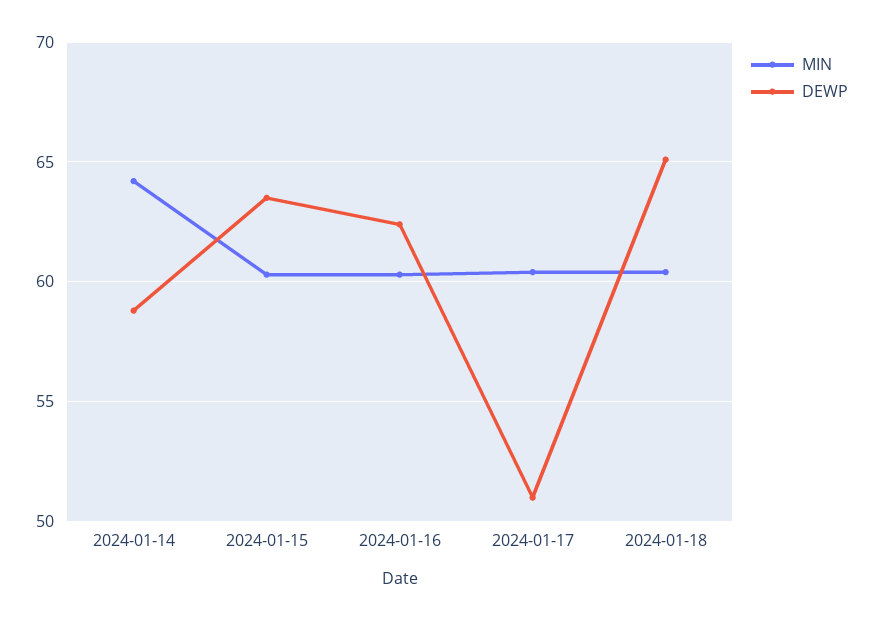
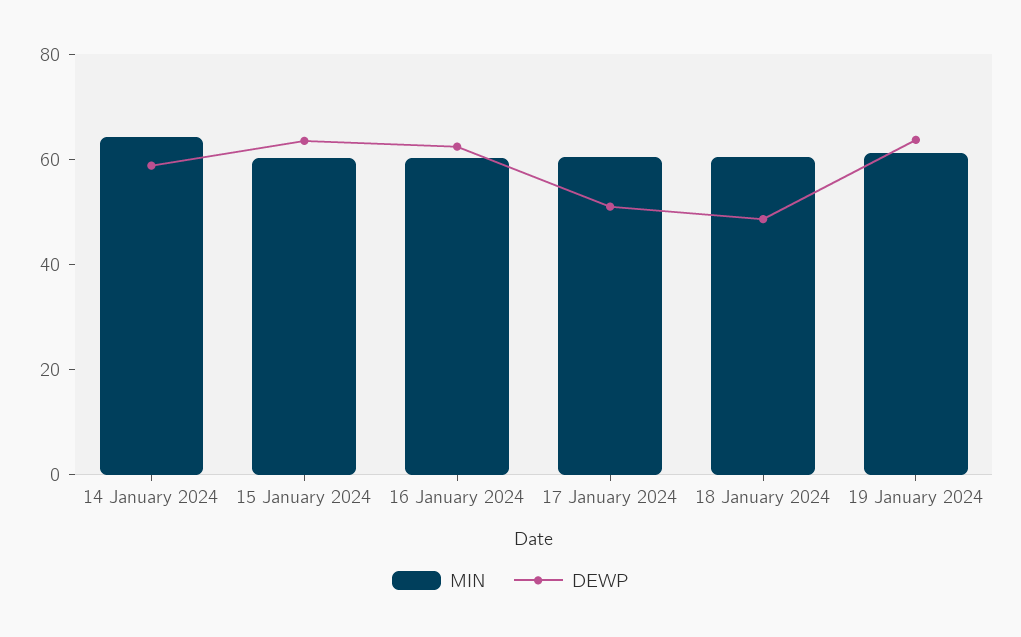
DEWP, 2024-01-18: 65 -> 50
MIN, 19 January 2024: none -> 60
DEWP, 19 January 2024: none -> 65

